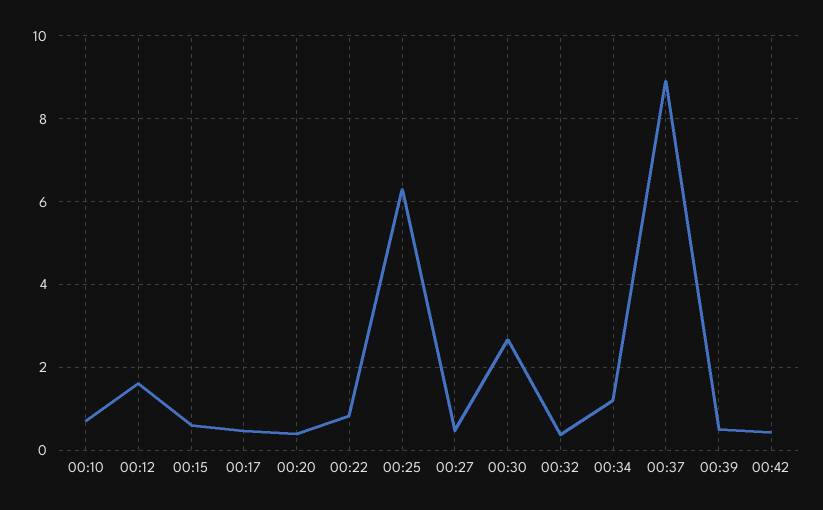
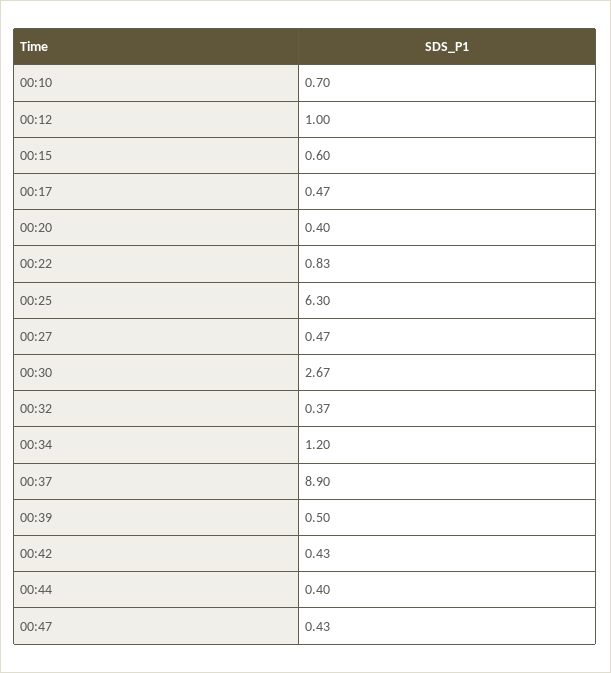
00:12: 1.6 -> 1
00:44: none -> 0.4
00:47: none -> 0.43

